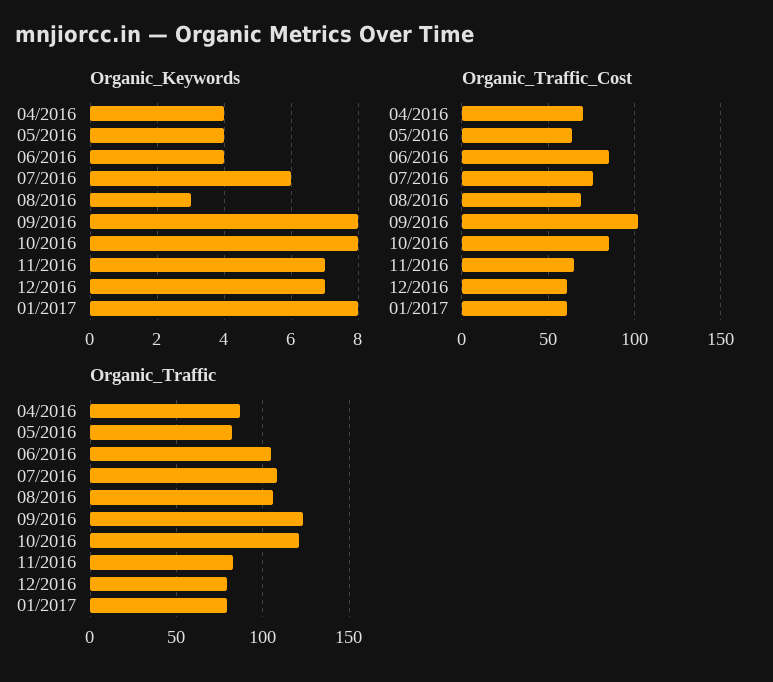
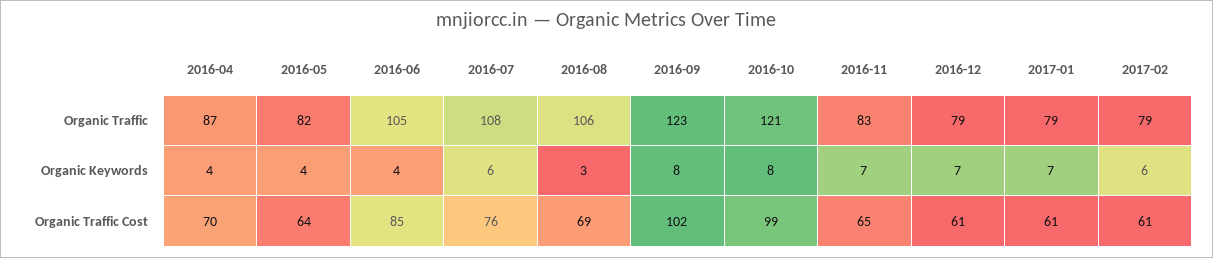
Organic_Keywords, 01/2017: 8 -> 7
Organic_Traffic_Cost, 10/2016: 85 -> 99
Organic_Traffic, 2017-02: none -> 79
Organic_Keywords, 2017-02: none -> 6
Organic_Traffic_Cost, 2017-02: none -> 61

